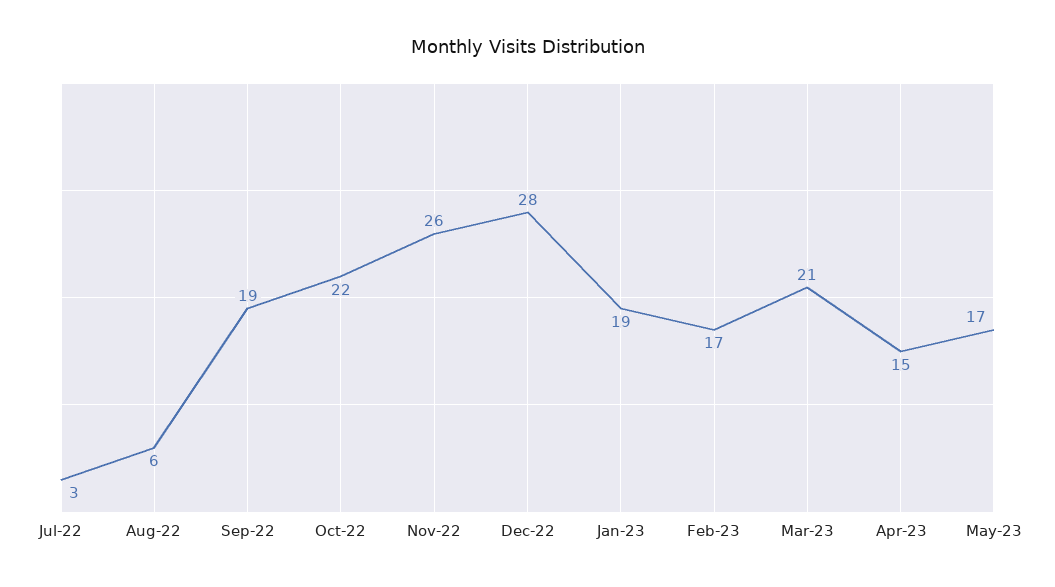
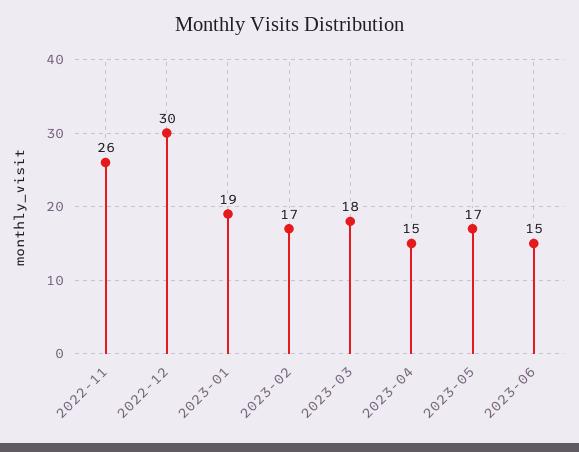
Jul-22: 3 -> none
Aug-22: 6 -> none
Sep-22: 19 -> none
Oct-22: 22 -> none
Dec-22: 28 -> 30
Mar-23: 21 -> 18
2023-06: none -> 15

